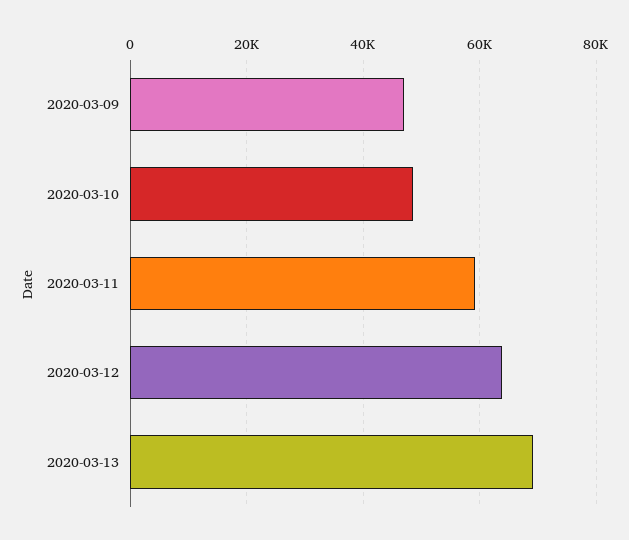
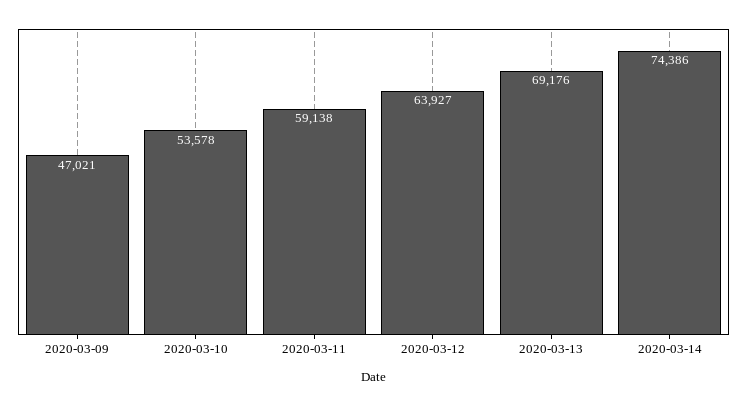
2020-03-10: 48000 -> 53578
2020-03-14: none -> 74386

